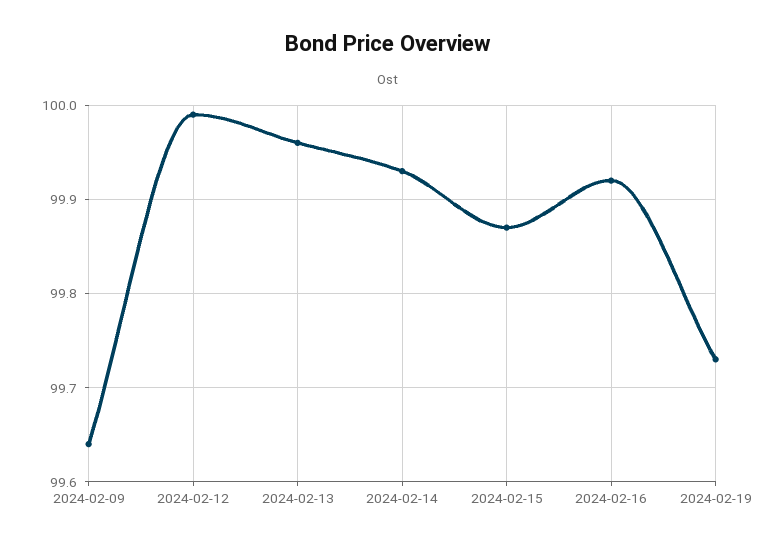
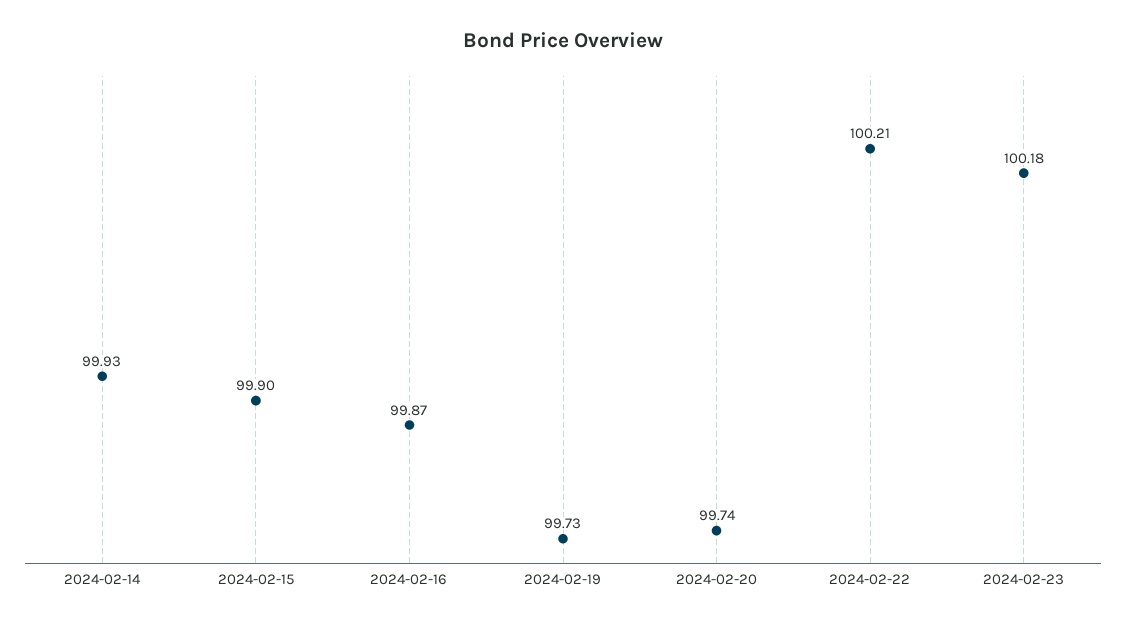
2024-02-09: 99.64 -> none
2024-02-12: 99.99 -> none
2024-02-13: 99.96 -> none
2024-02-15: 99.87 -> 99.9
2024-02-16: 99.92 -> 99.87
2024-02-20: none -> 99.74
2024-02-22: none -> 100.21
2024-02-23: none -> 100.18

